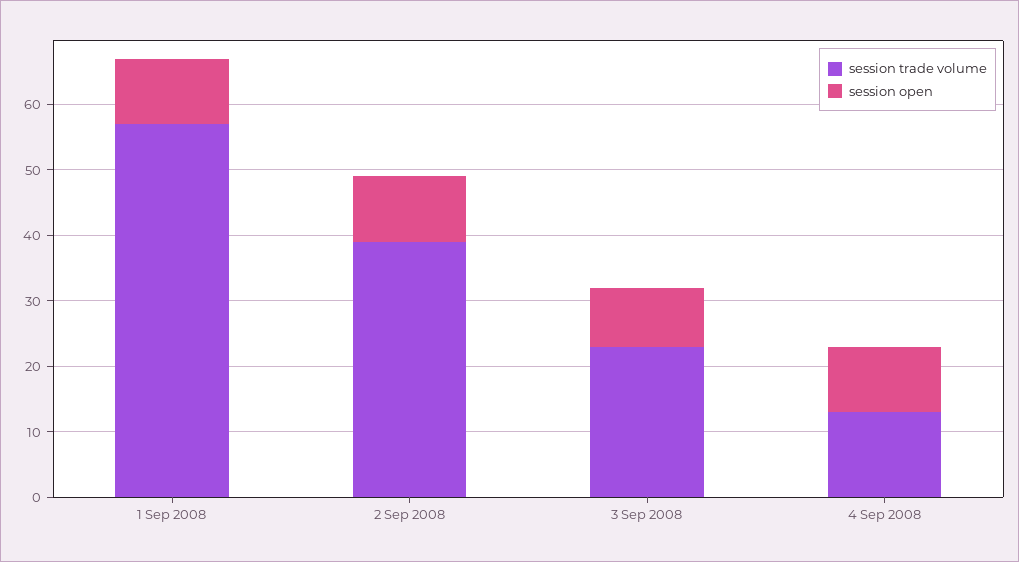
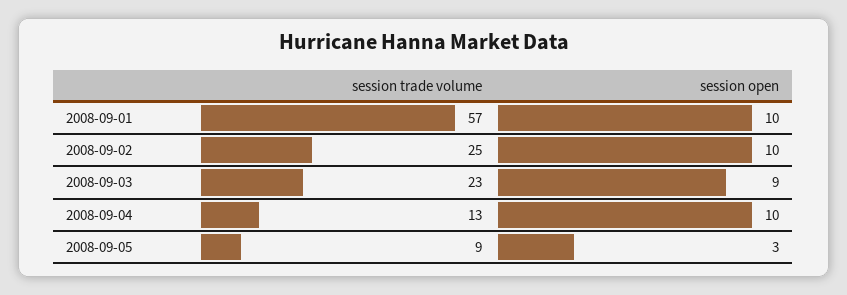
session trade volume, 2 Sep 2008: 40 -> 25
session trade volume, 2008-09-05: none -> 9
session open, 2008-09-05: none -> 3

